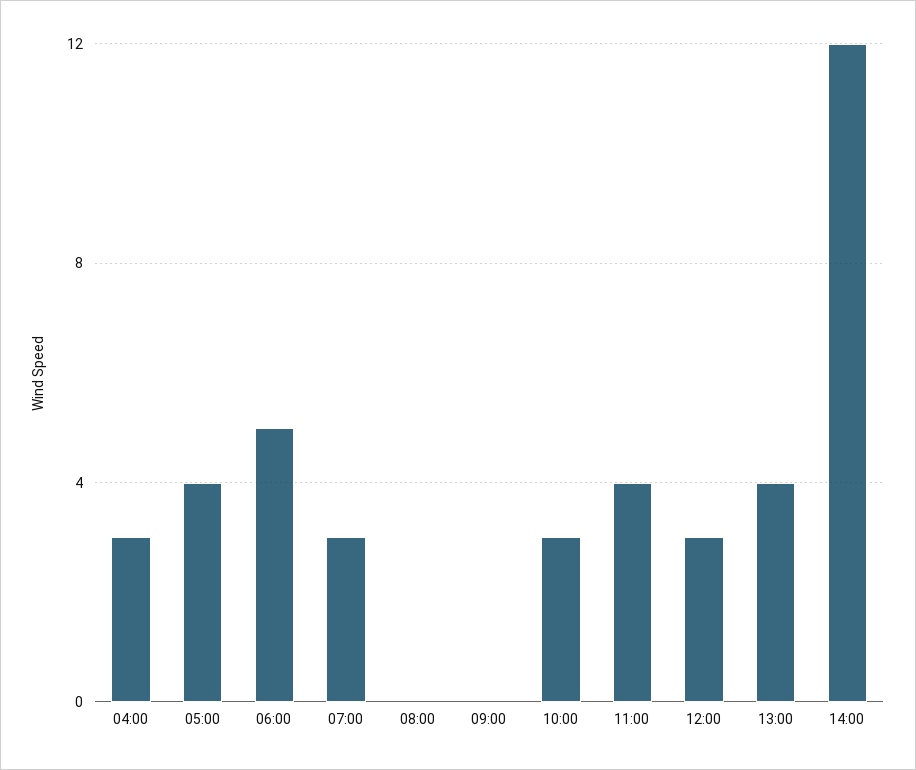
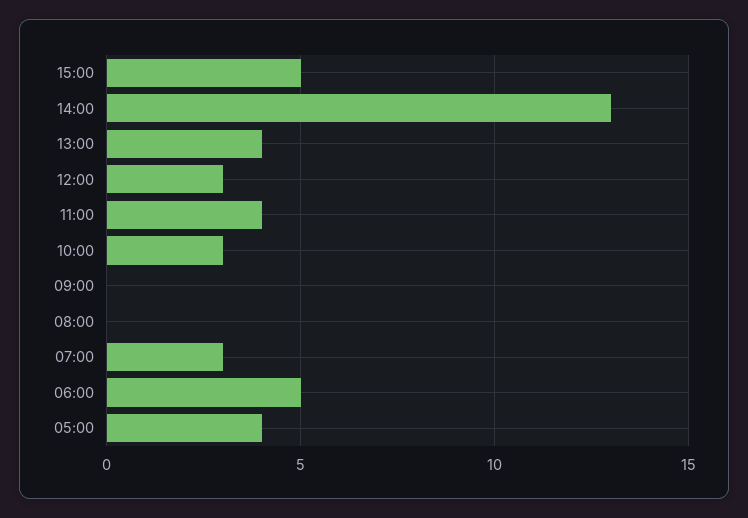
04:00: 3 -> none
14:00: 12 -> 13
15:00: none -> 5

